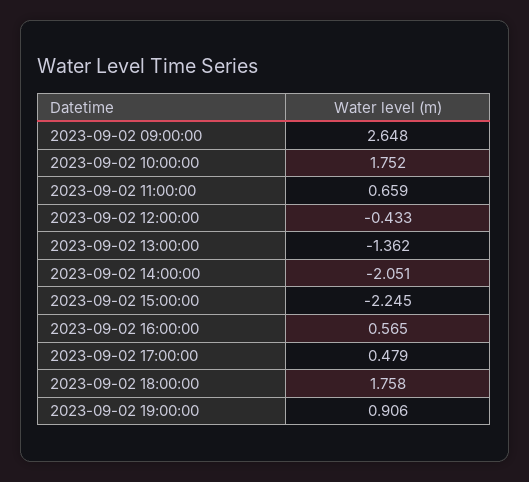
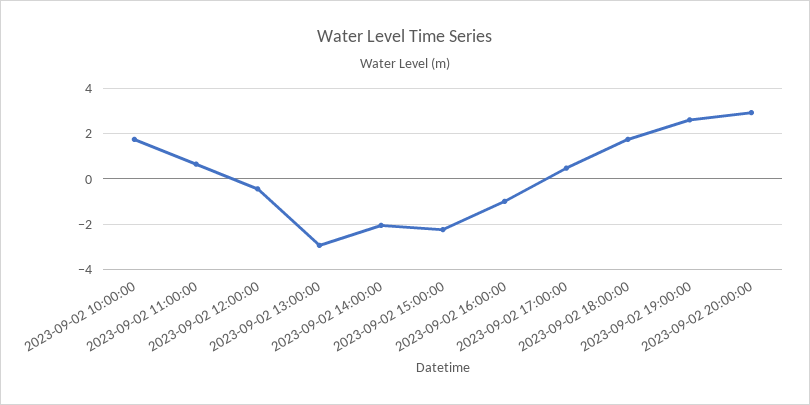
2023-09-02 09:00:00: 2.648 -> none
2023-09-02 13:00:00: -1.362 -> -3
2023-09-02 16:00:00: 0.565 -> -1
2023-09-02 19:00:00: 0.906 -> 2.5
2023-09-02 20:00:00: none -> 3

